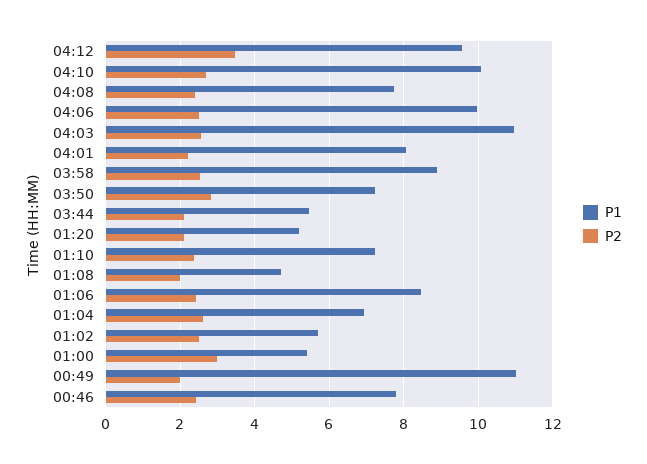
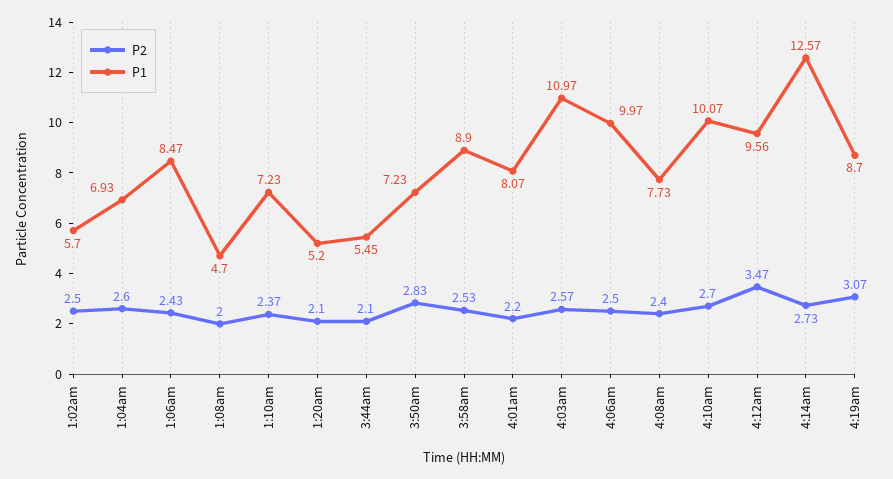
P1, 01:00: 5.4 -> none
P2, 01:00: 3 -> none
P1, 00:49: 11 -> none
P2, 00:49: 2 -> none
P1, 00:46: 7.8 -> none
P2, 00:46: 2.4 -> none
P2, 4:14am: none -> 2.73
P1, 4:14am: none -> 12.57
P2, 4:19am: none -> 3.07
P1, 4:19am: none -> 8.7

